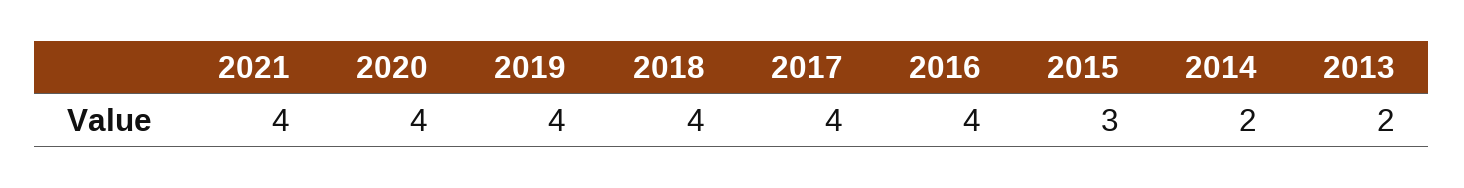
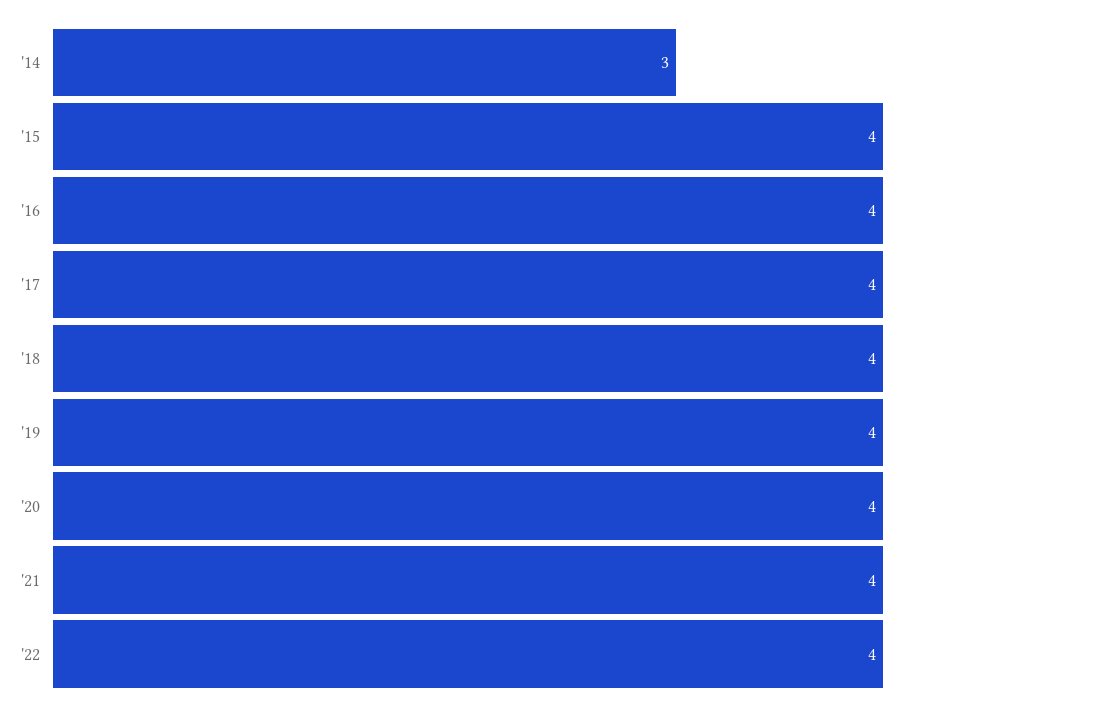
2015: 3 -> 4
2014: 2 -> 3
2013: 2 -> none
'22: none -> 4

